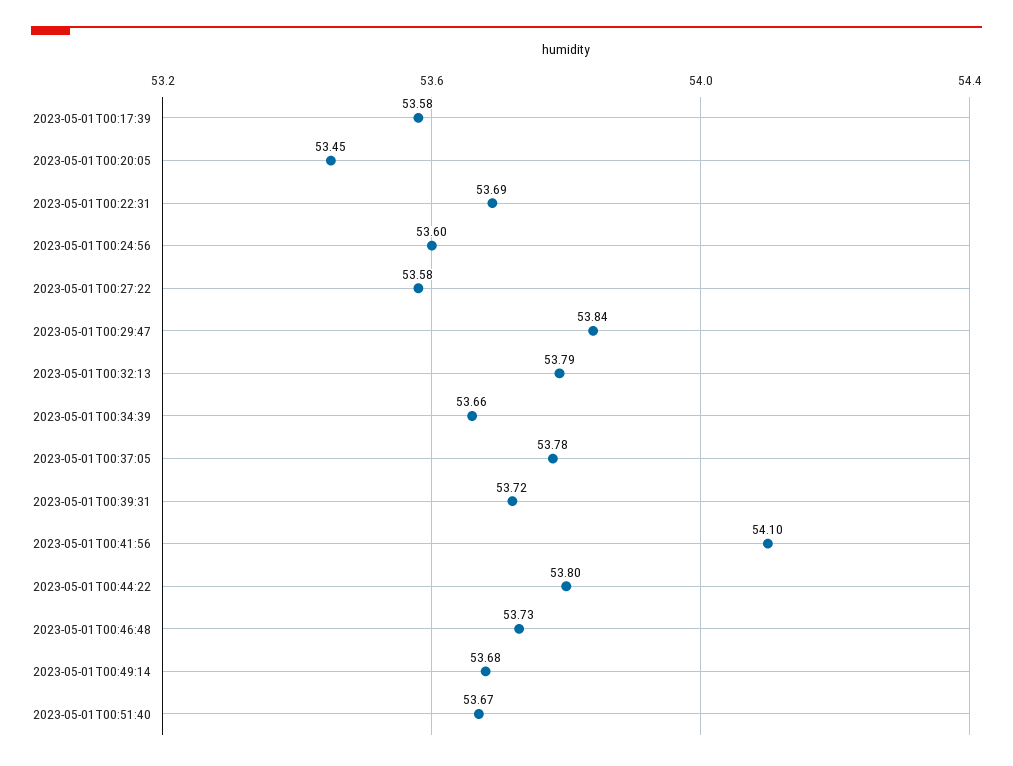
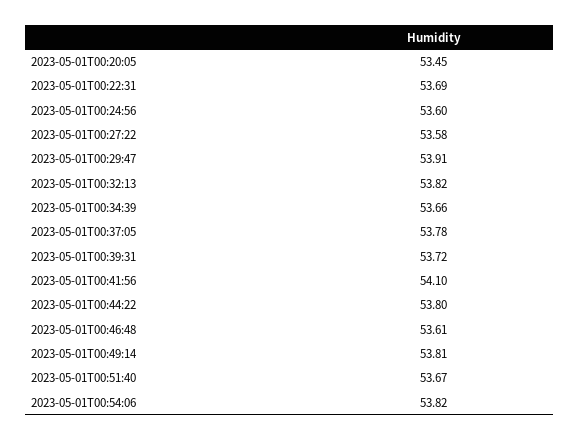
2023-05-01T00:17:39: 53.58 -> none
2023-05-01T00:29:47: 53.84 -> 53.91
2023-05-01T00:32:13: 53.79 -> 53.82
2023-05-01T00:46:48: 53.73 -> 53.61
2023-05-01T00:49:14: 53.68 -> 53.81
2023-05-01T00:54:06: none -> 53.82

